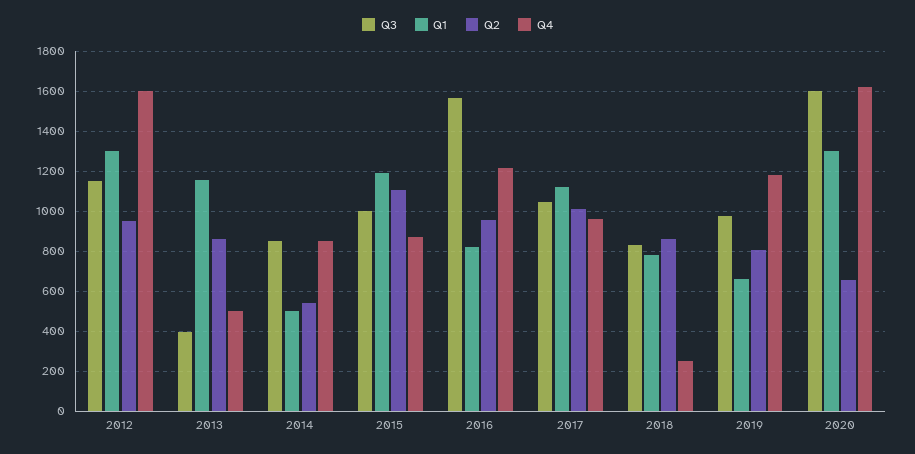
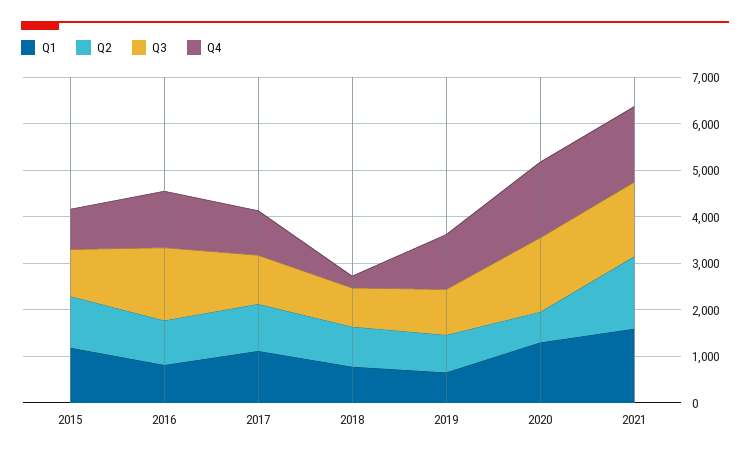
Q3, 2012: 1150 -> none
Q1, 2012: 1300 -> none
Q2, 2012: 950 -> none
Q4, 2012: 1600 -> none
Q3, 2013: 400 -> none
Q1, 2013: 1150 -> none
Q2, 2013: 850 -> none
Q4, 2013: 500 -> none
Q3, 2014: 850 -> none
Q1, 2014: 500 -> none
Q2, 2014: 550 -> none
Q4, 2014: 850 -> none
Q1, 2021: none -> 1600
Q2, 2021: none -> 1600
Q3, 2021: none -> 1600
Q4, 2021: none -> 1600

